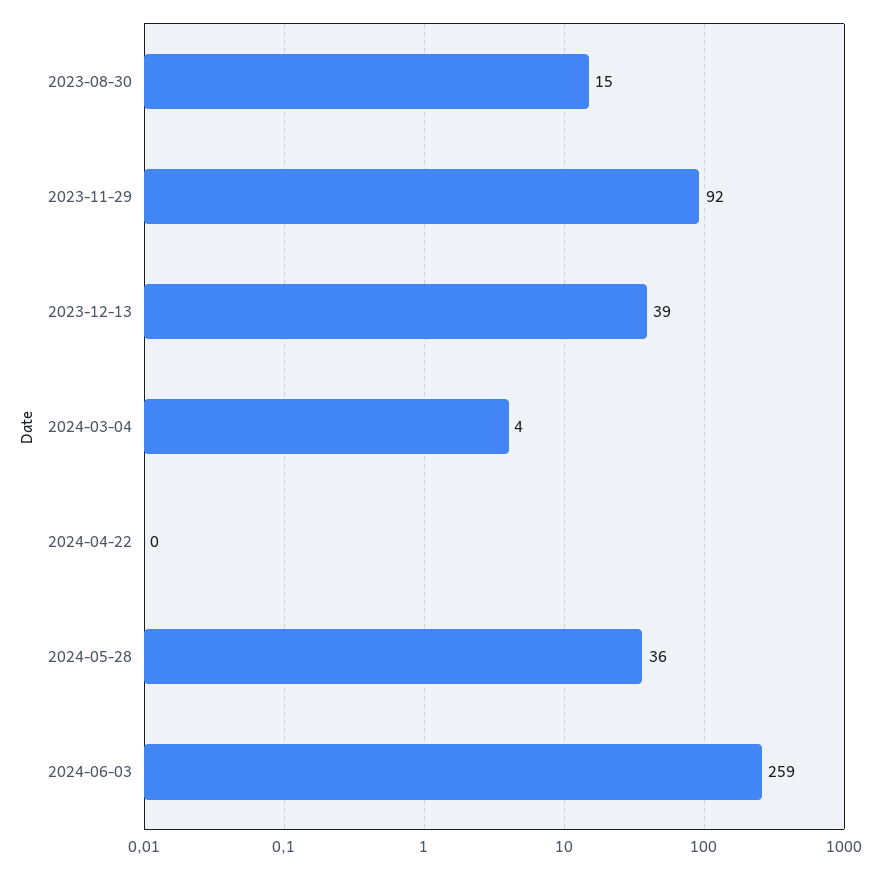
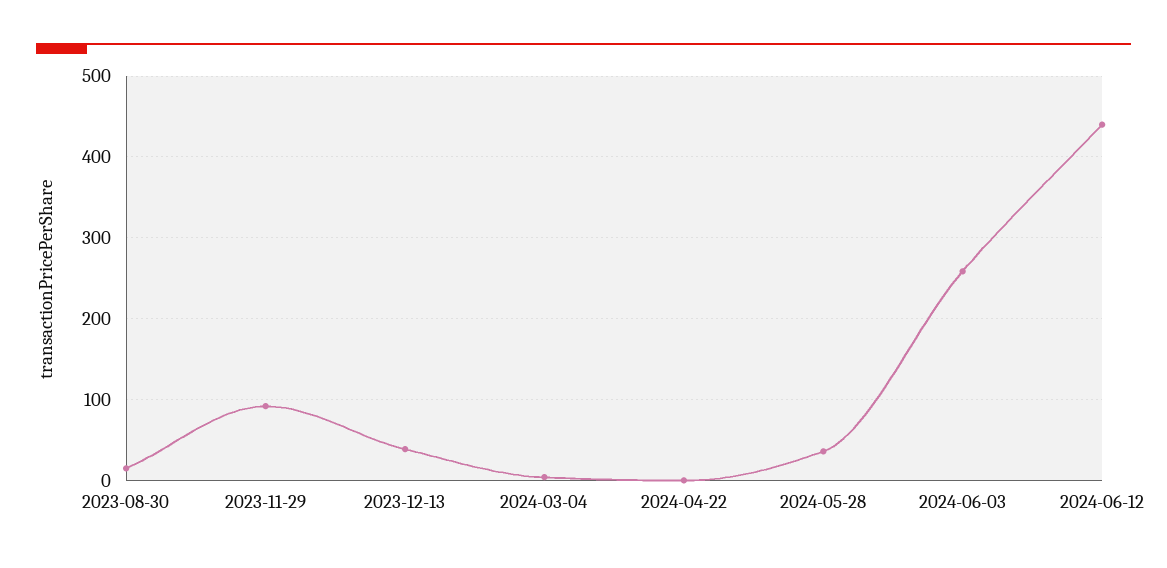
2024-06-12: none -> 440

